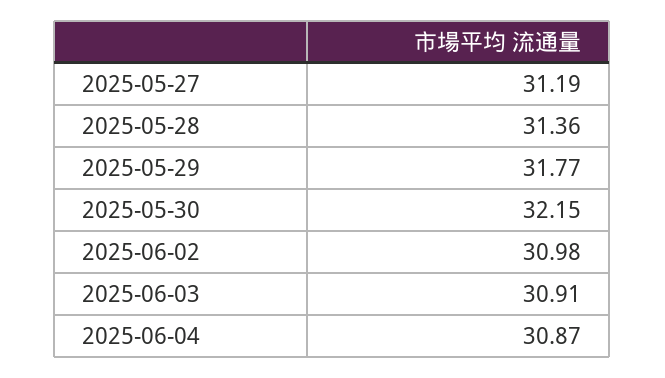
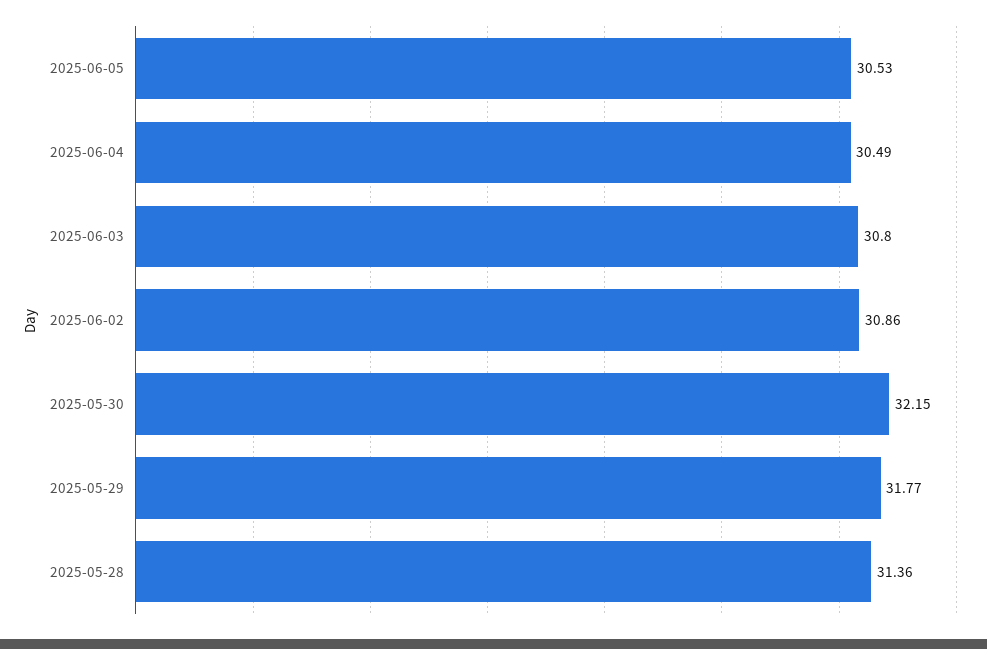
2025-05-27: 31.19 -> none
2025-06-02: 30.98 -> 30.86
2025-06-03: 30.91 -> 30.8
2025-06-04: 30.87 -> 30.49
2025-06-05: none -> 30.53

